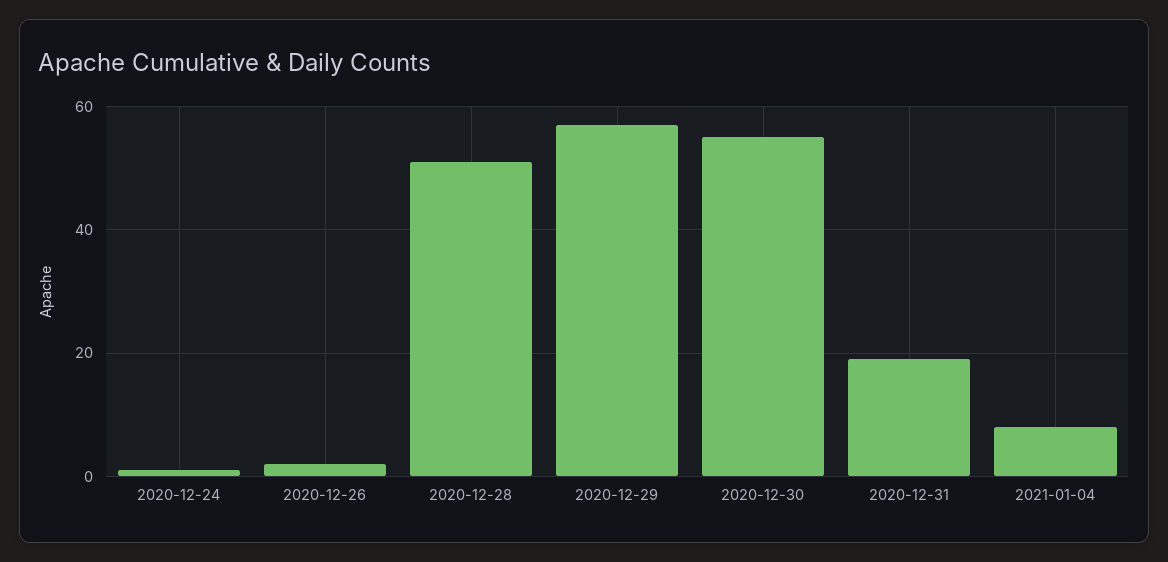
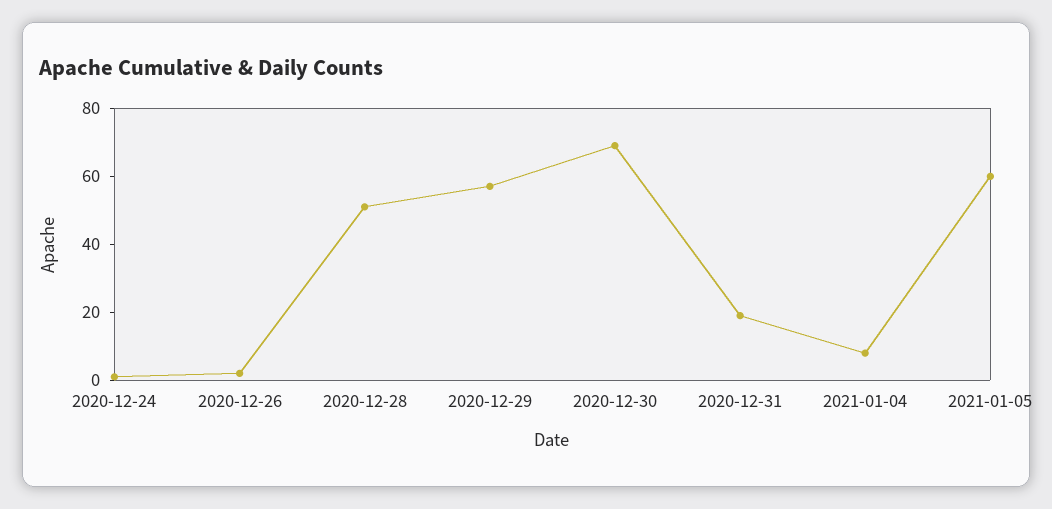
2020-12-30: 55 -> 70
2021-01-05: none -> 60

